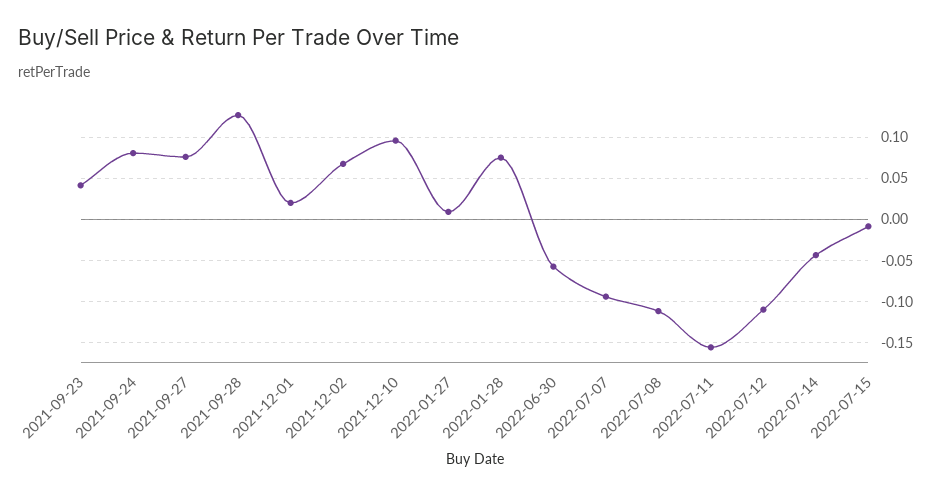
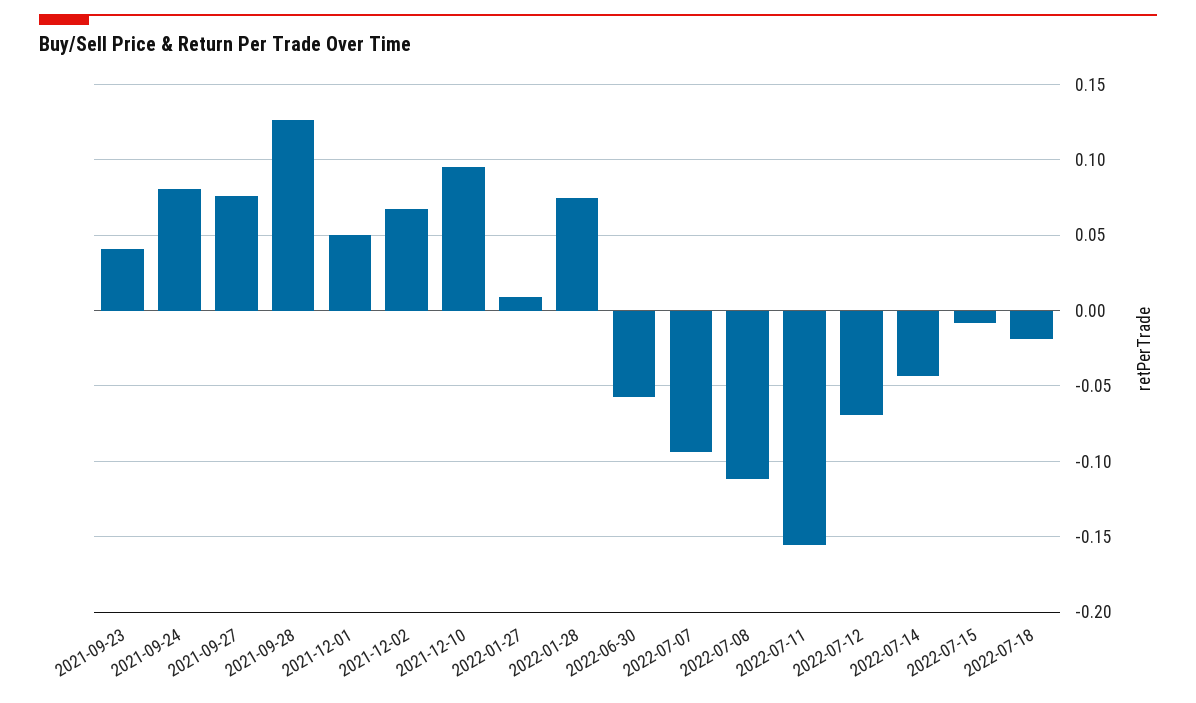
2021-12-01: 0.02 -> 0.05
2022-07-12: -0.11 -> -0.07
2022-07-18: none -> -0.02

